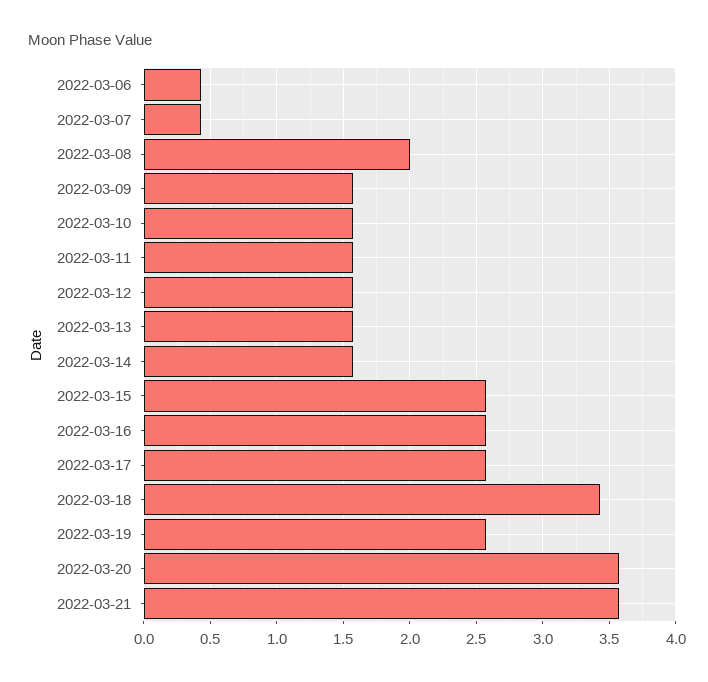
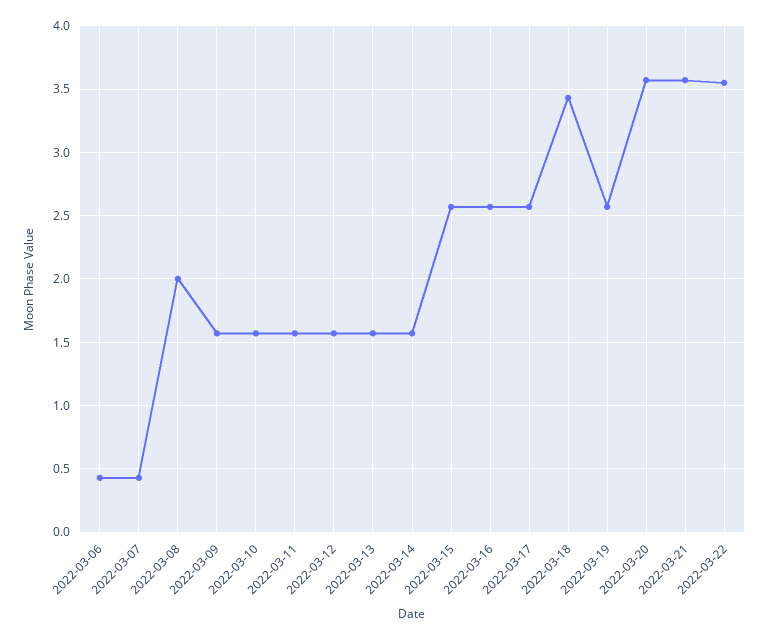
2022-03-22: none -> 3.55

